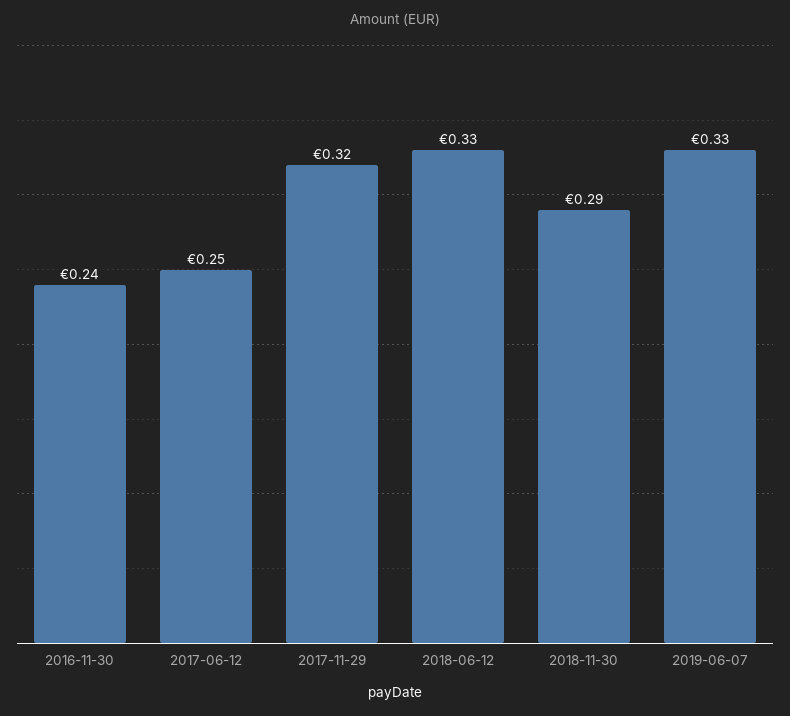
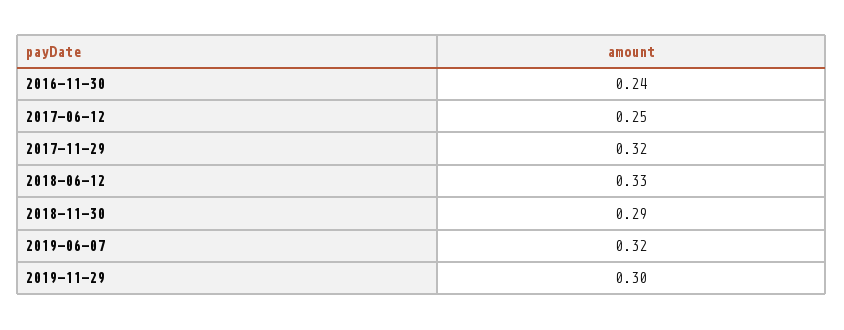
2019-06-07: 0.33 -> 0.32
2019-11-29: none -> 0.3

